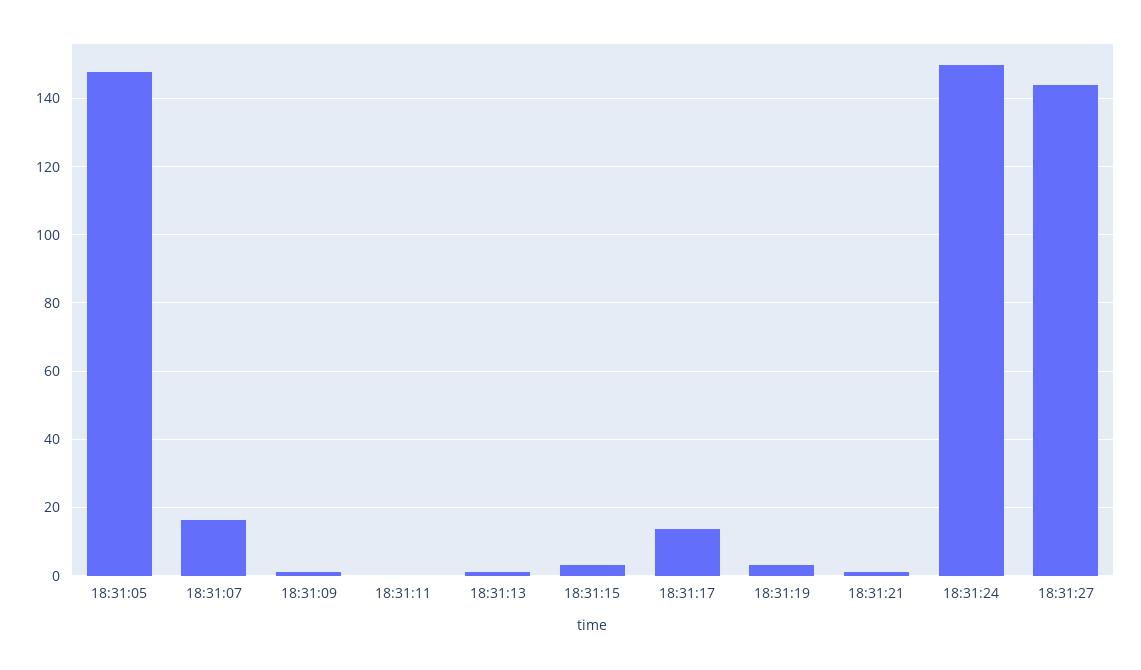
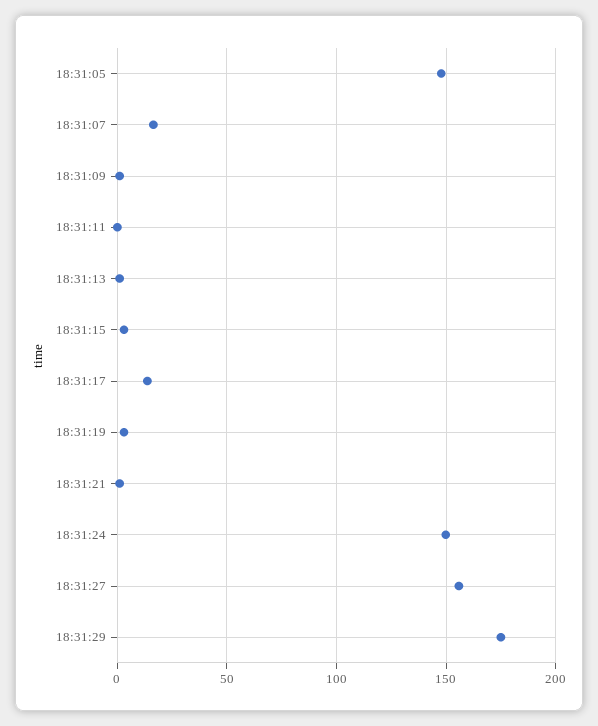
18:31:27: 144 -> 155
18:31:29: none -> 175

